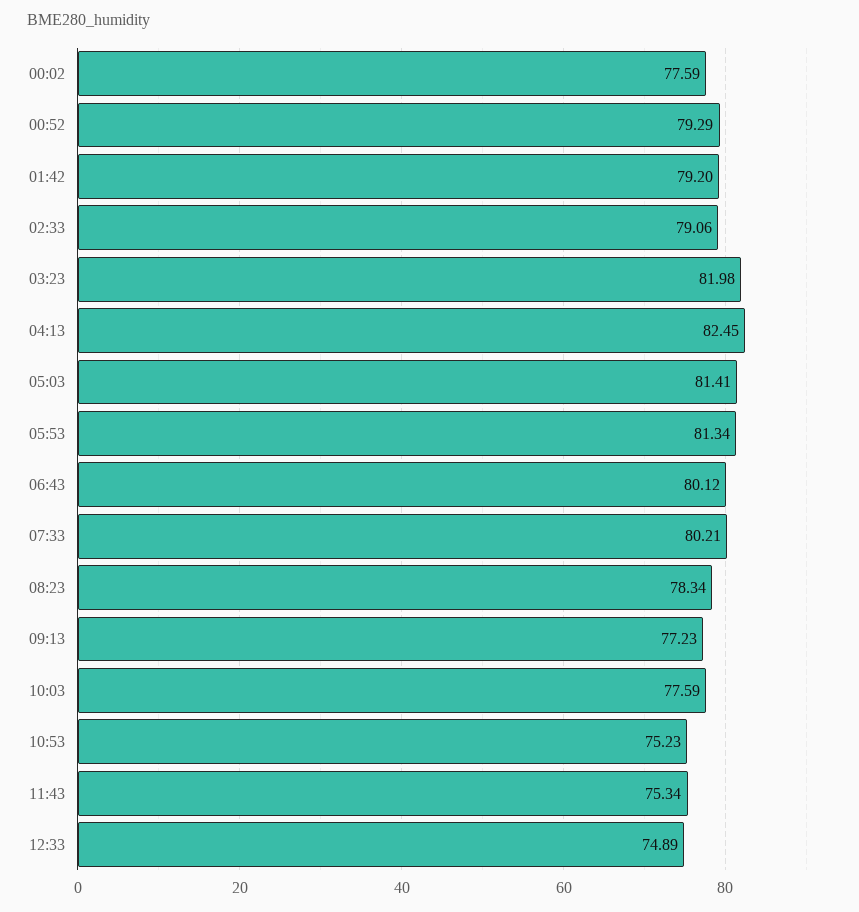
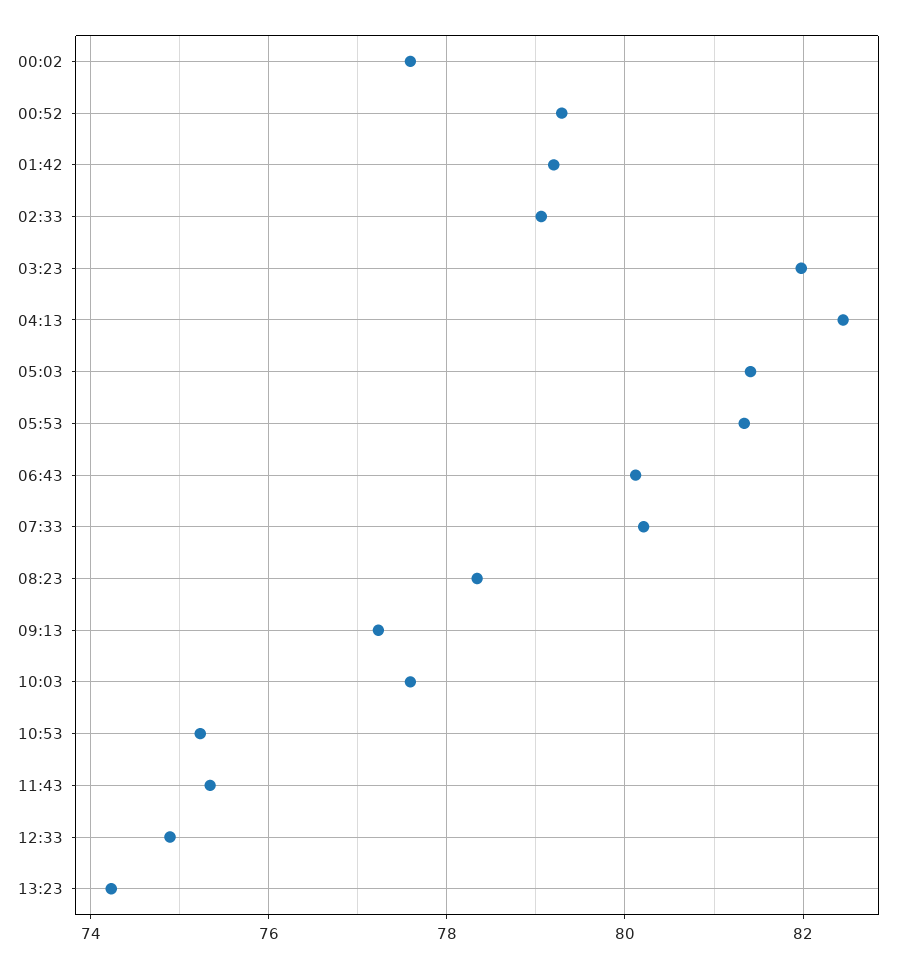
13:23: none -> 74.2

